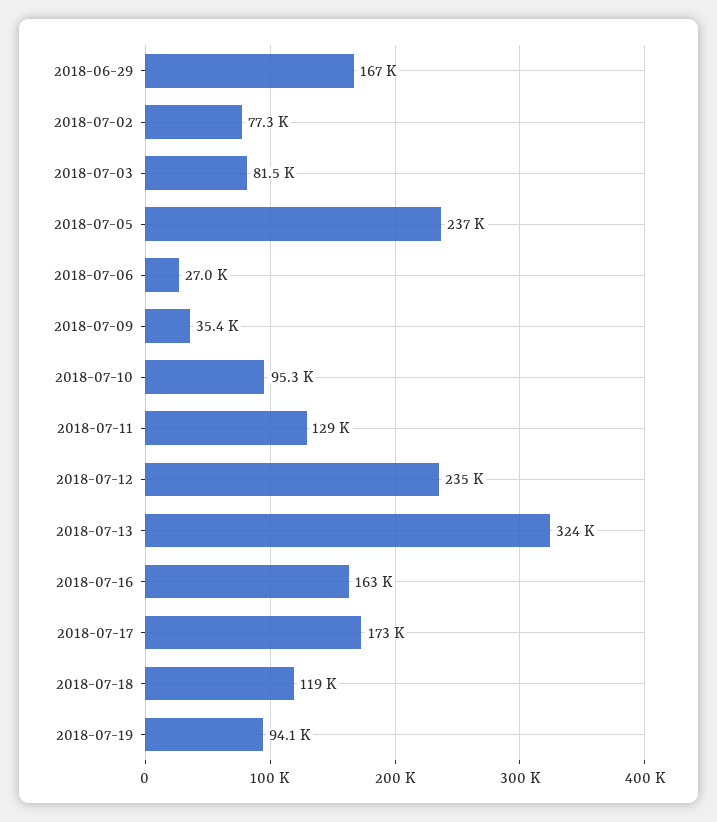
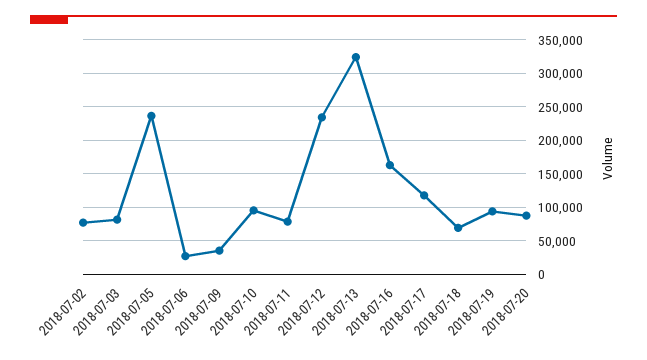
2018-06-29: 167000 -> none
2018-07-11: 129000 -> 80000
2018-07-17: 173000 -> 120000
2018-07-18: 119000 -> 70000
2018-07-20: none -> 90000

